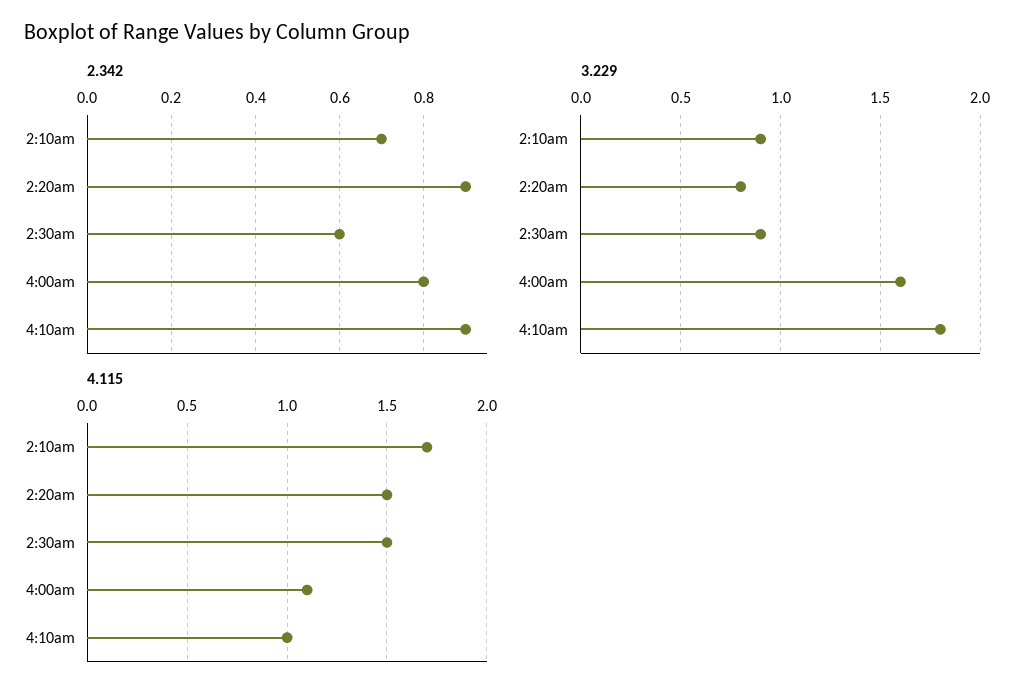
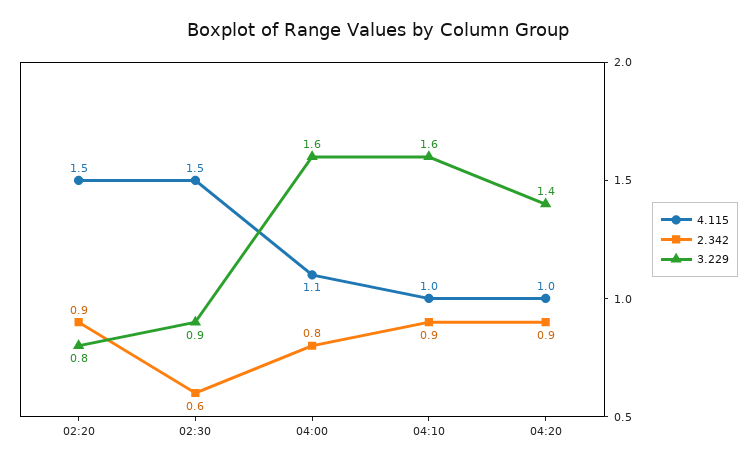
2.342, 2:10am: 0.7 -> none
3.229, 2:10am: 0.9 -> none
3.229, 4:10am: 1.8 -> 1.6
4.115, 2:10am: 1.7 -> none
4.115, 04:20: none -> 1
2.342, 04:20: none -> 0.9
3.229, 04:20: none -> 1.4

